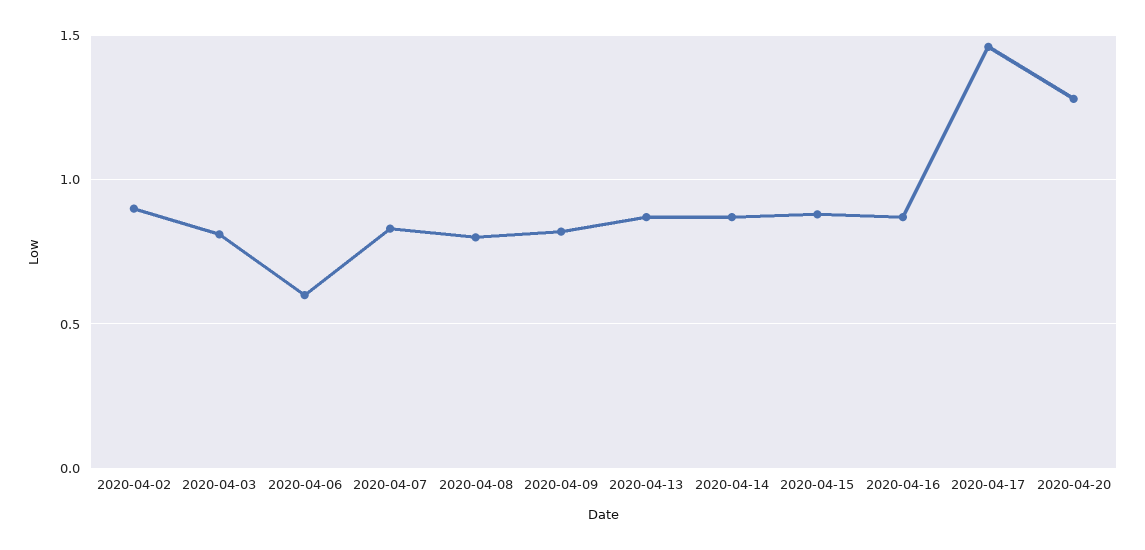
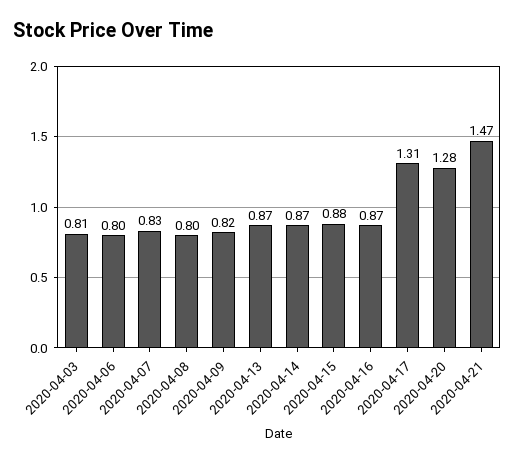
2020-04-02: 0.9 -> none
2020-04-06: 0.6 -> 0.8
2020-04-17: 1.45 -> 1.31
2020-04-21: none -> 1.47

